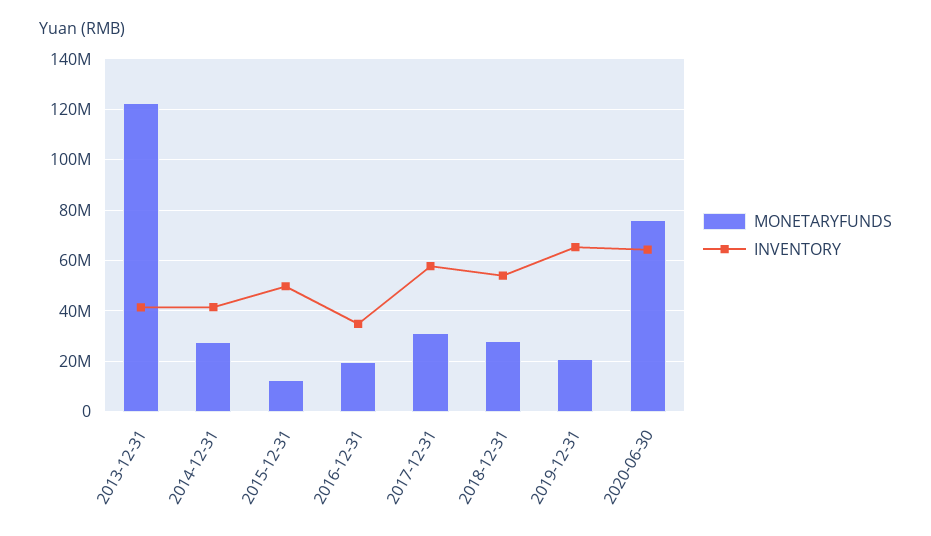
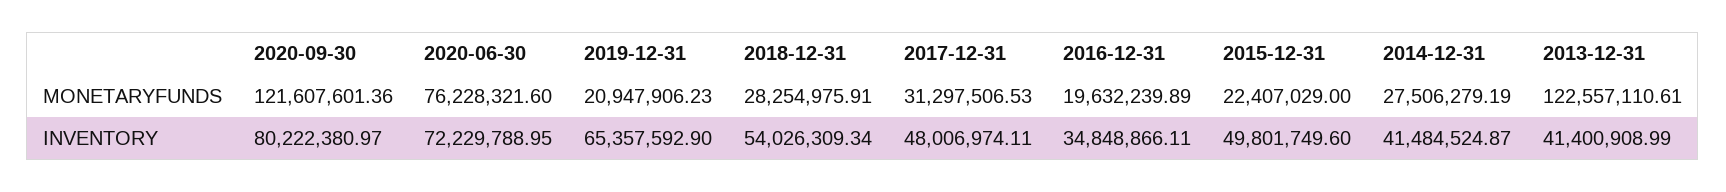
MONETARYFUNDS, 2015-12-31: 12500000 -> 22407029
INVENTORY, 2017-12-31: 57500000 -> 48006974.11
INVENTORY, 2020-06-30: 65000000 -> 72229788.95
MONETARYFUNDS, 2020-09-30: none -> 121607601.36
INVENTORY, 2020-09-30: none -> 80222380.97

